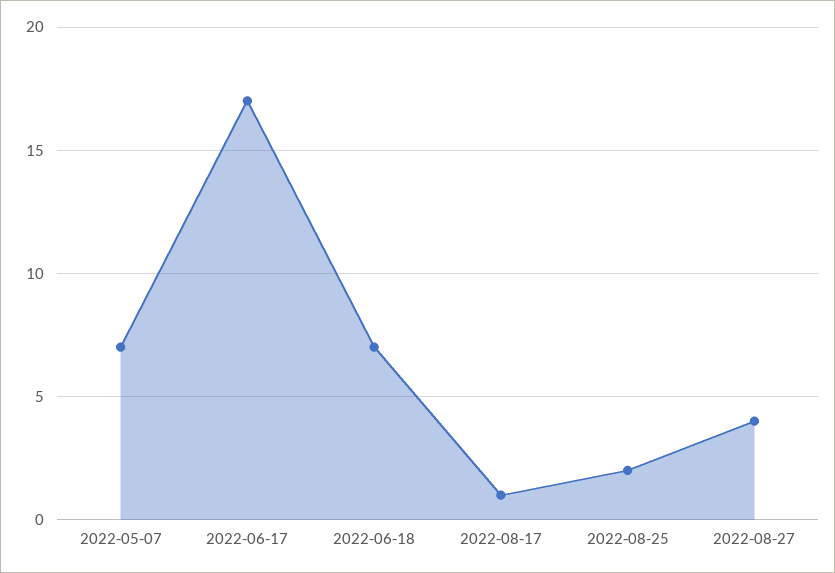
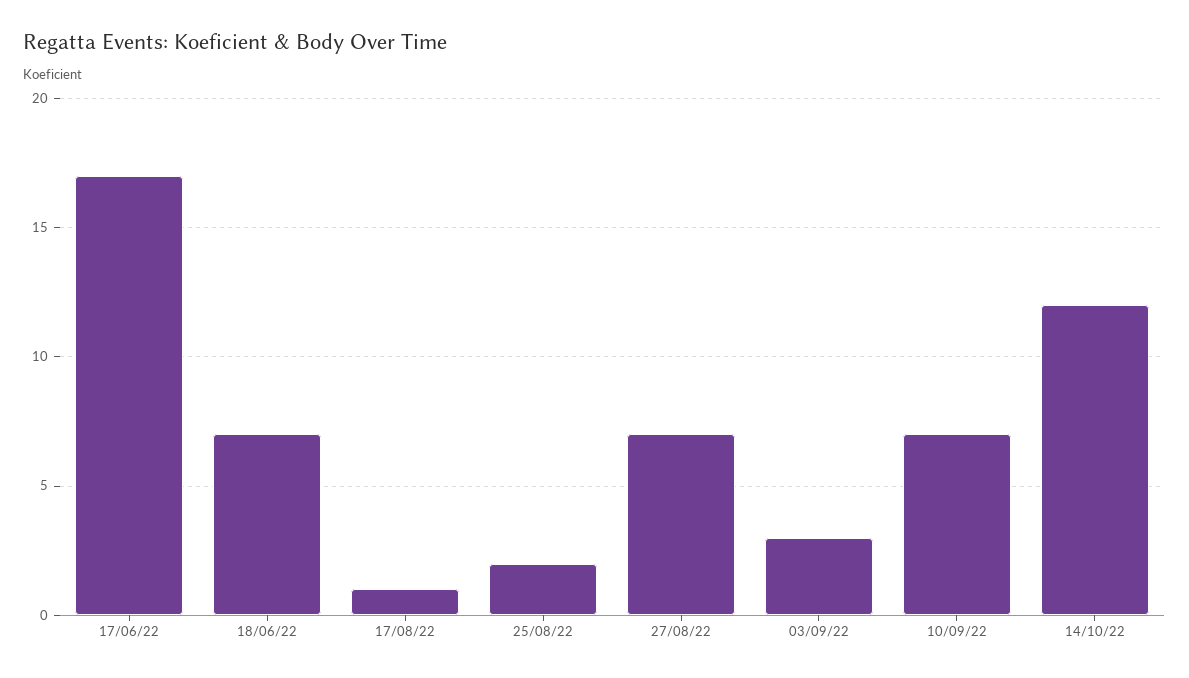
2022-05-07: 7 -> none
2022-08-27: 4 -> 7
03/09/22: none -> 3
10/09/22: none -> 7
14/10/22: none -> 12

